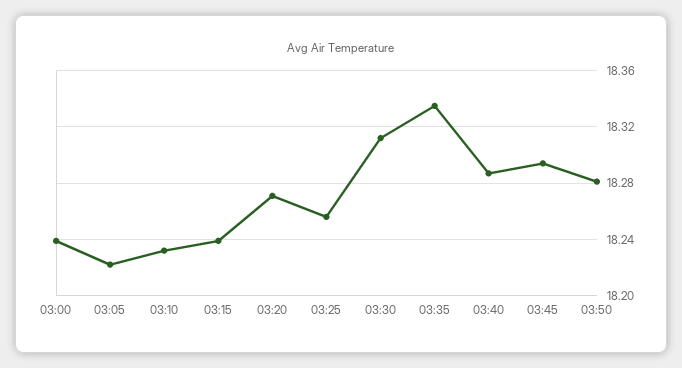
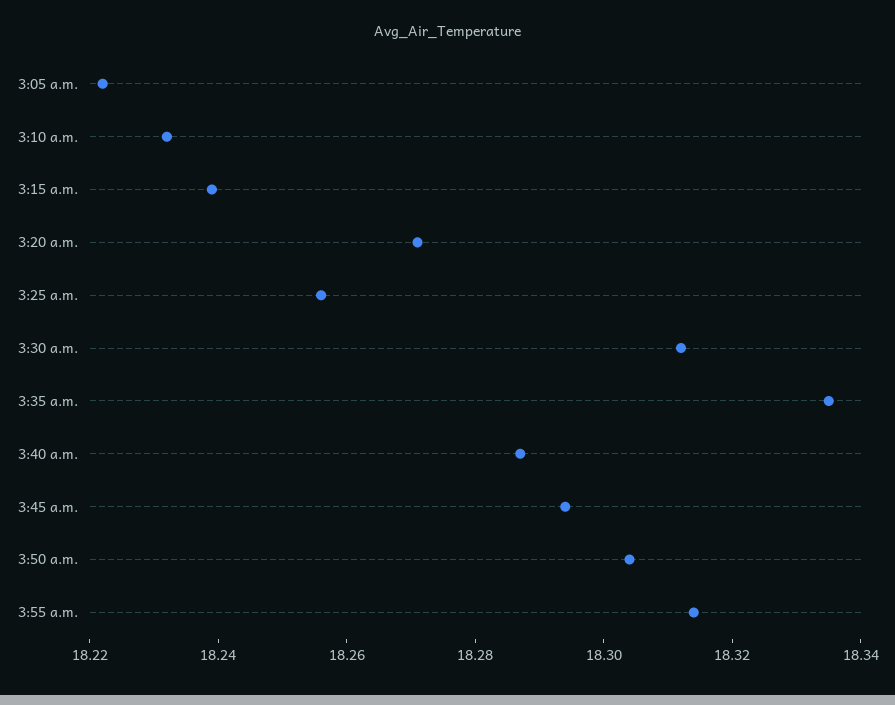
03:00: 18.24 -> none
03:50: 18.28 -> 18.305
3:55 a.m.: none -> 18.315

